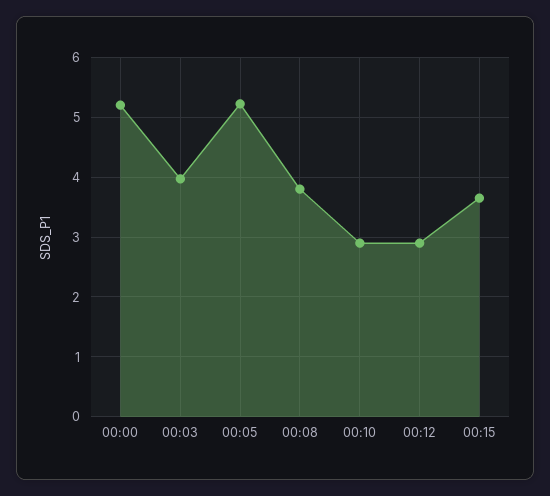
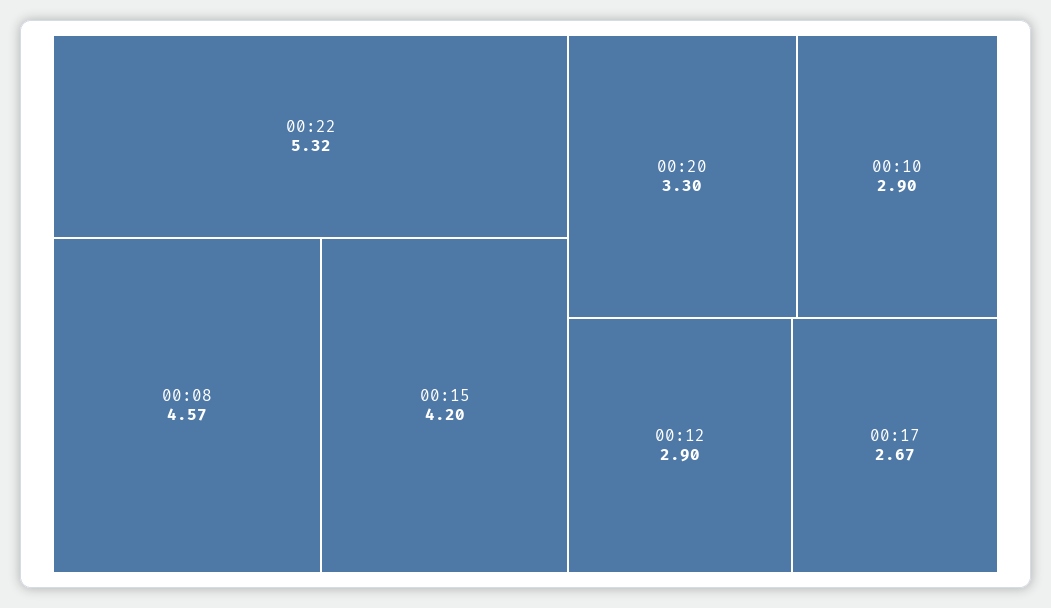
00:00: 5.2 -> none
00:03: 4 -> none
00:05: 5.2 -> none
00:08: 3.8 -> 4.57
00:15: 3.6 -> 4.2
00:22: none -> 5.32
00:20: none -> 3.3
00:17: none -> 2.67

